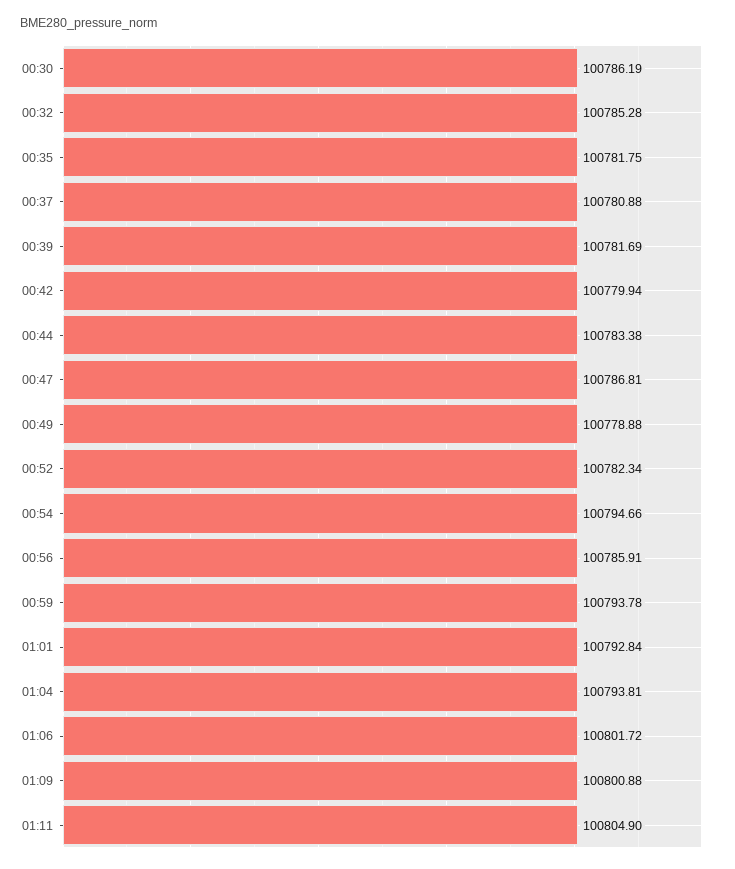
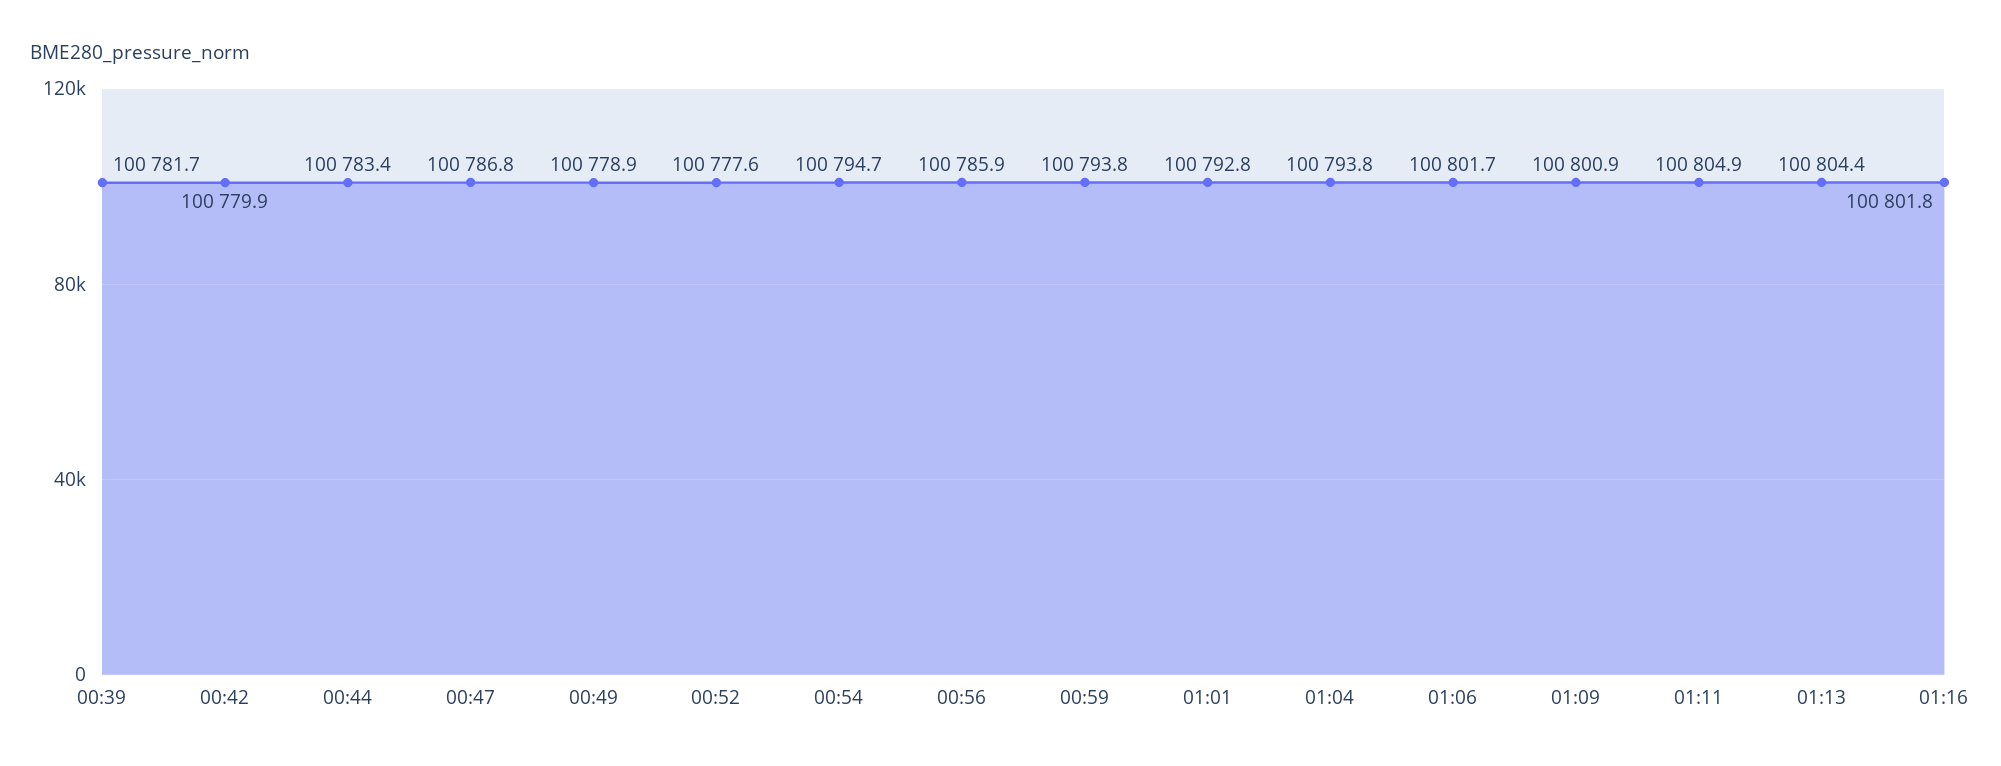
00:30: 100786.19 -> none
00:32: 100785.28 -> none
00:35: 100781.75 -> none
00:37: 100780.88 -> none
00:52: 100782.34 -> 100777.6
01:13: none -> 100804.4
01:16: none -> 100801.8

